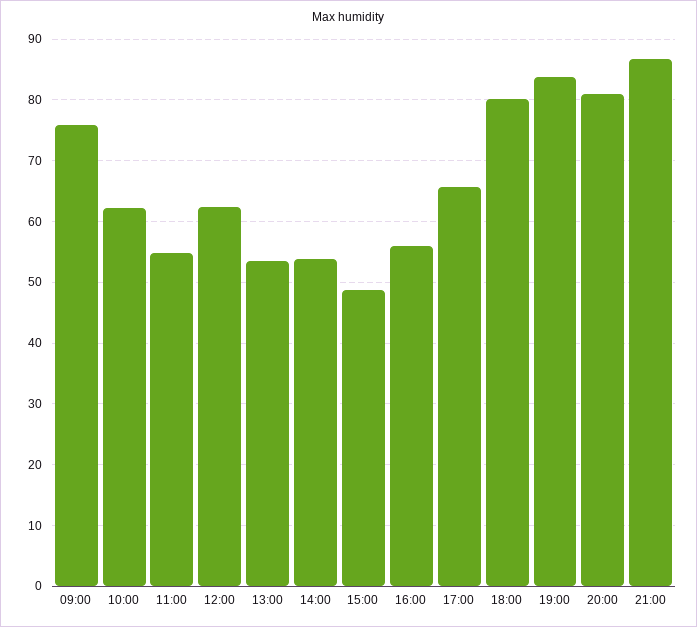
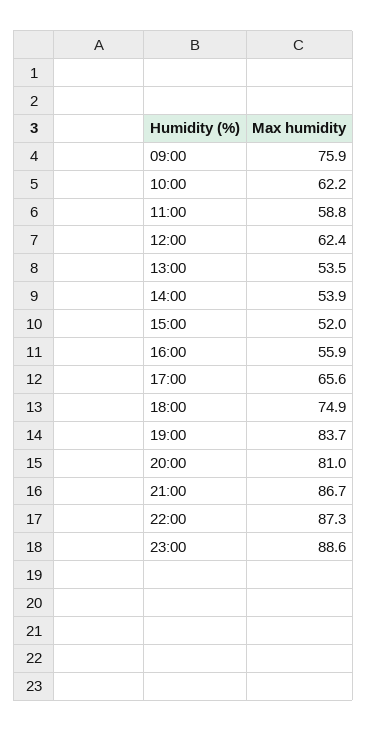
11:00: 55 -> 58.8
15:00: 49 -> 52
18:00: 80 -> 74.9
22:00: none -> 87.3
23:00: none -> 88.6

